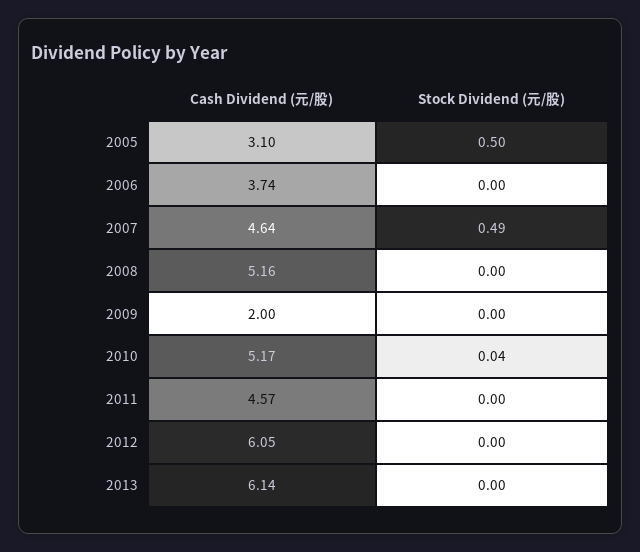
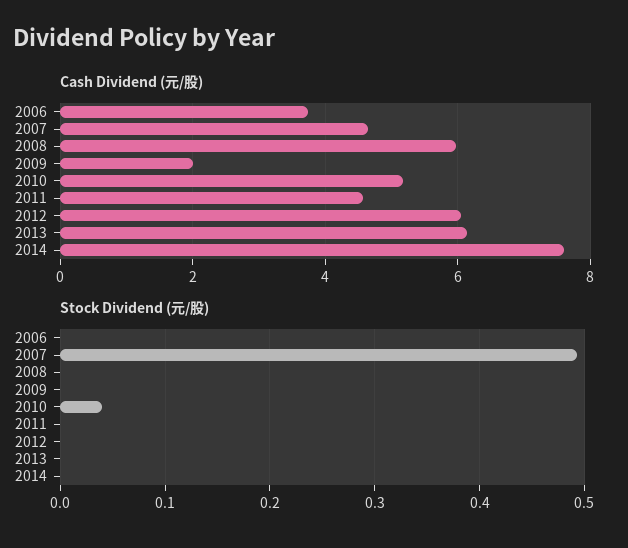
Cash Dividend (元/股), 2005: 3.1 -> none
Stock Dividend (元/股), 2005: 0.5 -> none
Cash Dividend (元/股), 2008: 5.16 -> 6
Cash Dividend (元/股), 2014: none -> 7.6
Stock Dividend (元/股), 2014: none -> 0

